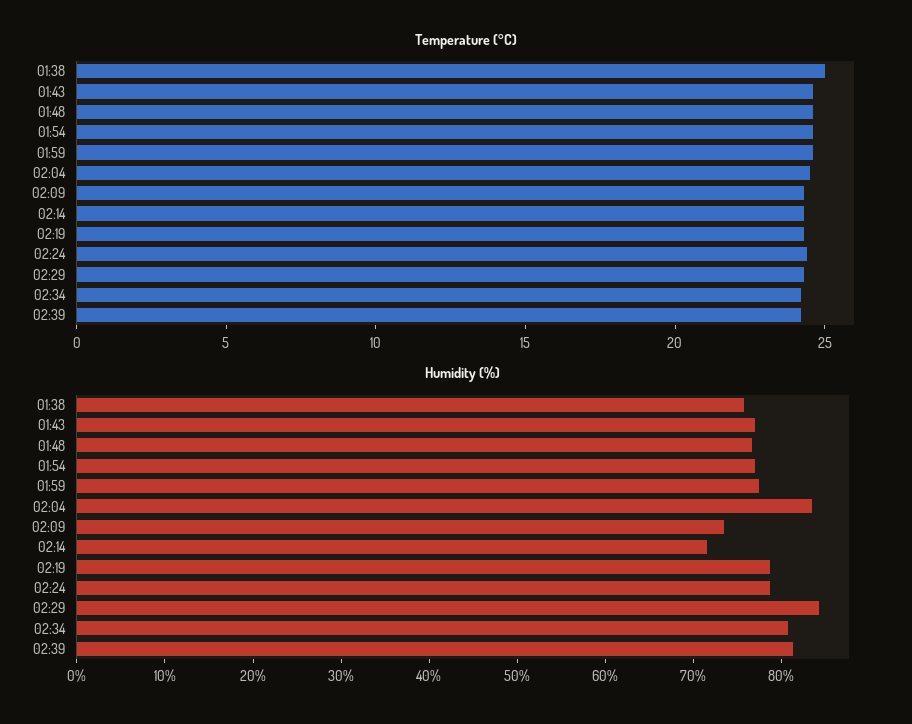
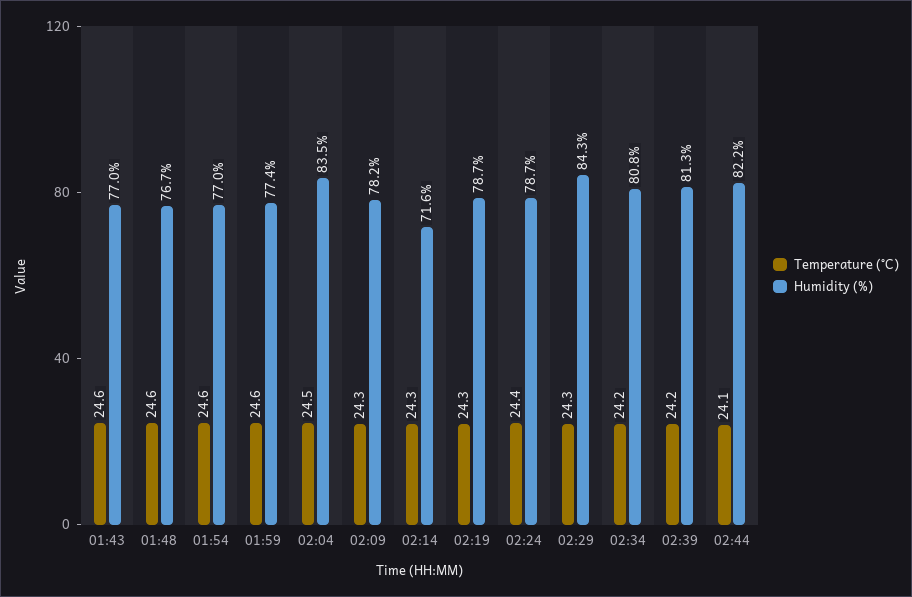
Temperature (°C), 01:38: 25 -> none
Humidity (%), 01:38: 76 -> none
Humidity (%), 02:09: 74 -> 78.2
Temperature (°C), 02:44: none -> 24.1
Humidity (%), 02:44: none -> 82.2

